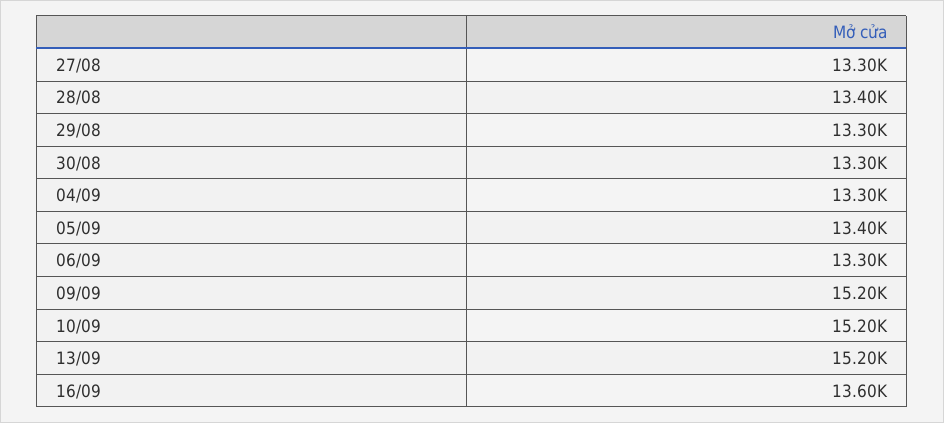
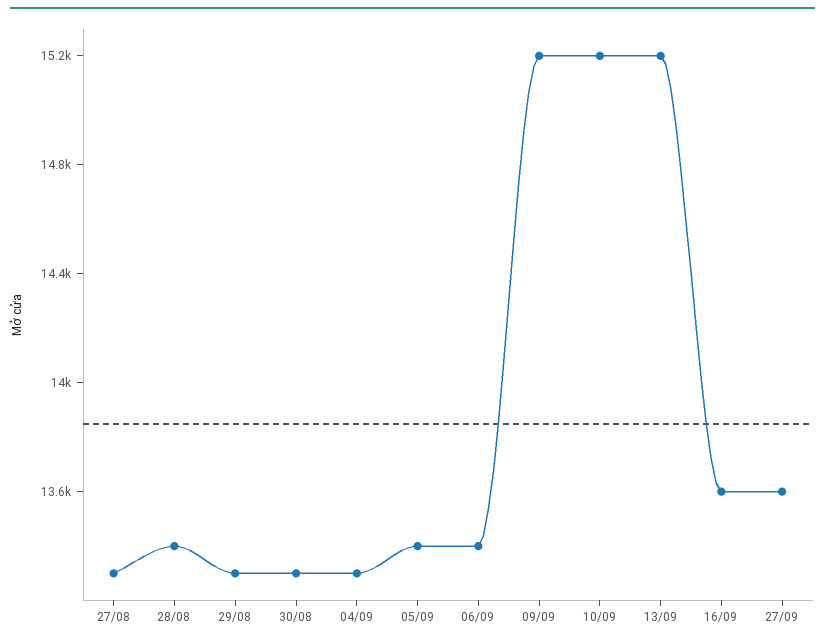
06/09: 13300 -> 13400
27/09: none -> 13600

